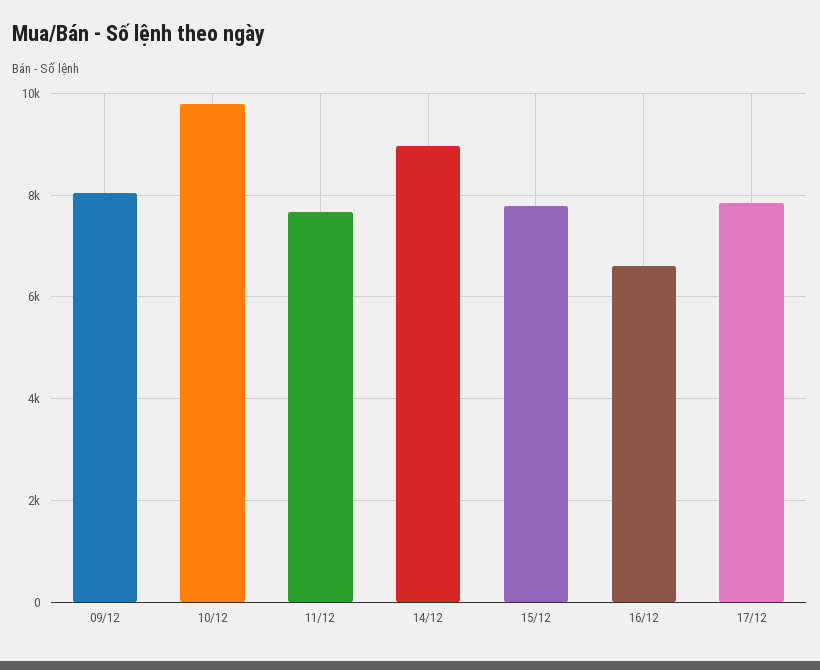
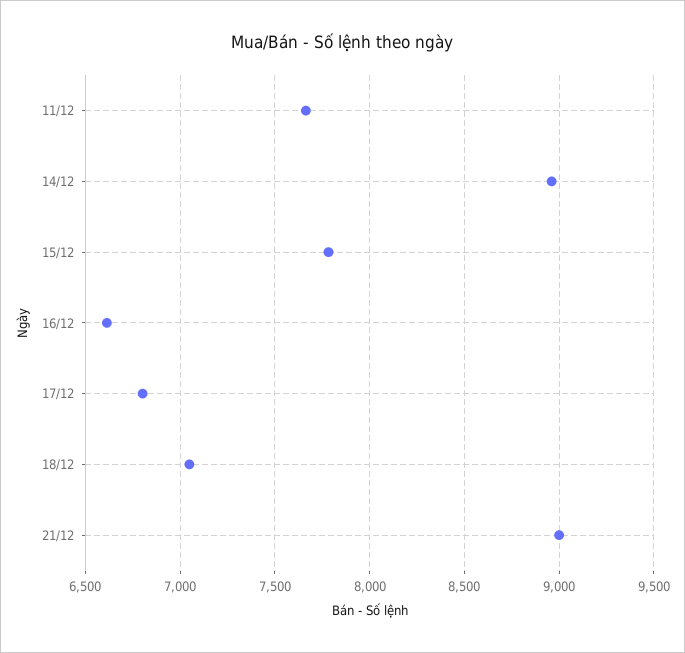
09/12: 8000 -> none
10/12: 9800 -> none
17/12: 7800 -> 6800
18/12: none -> 7050
21/12: none -> 9000

